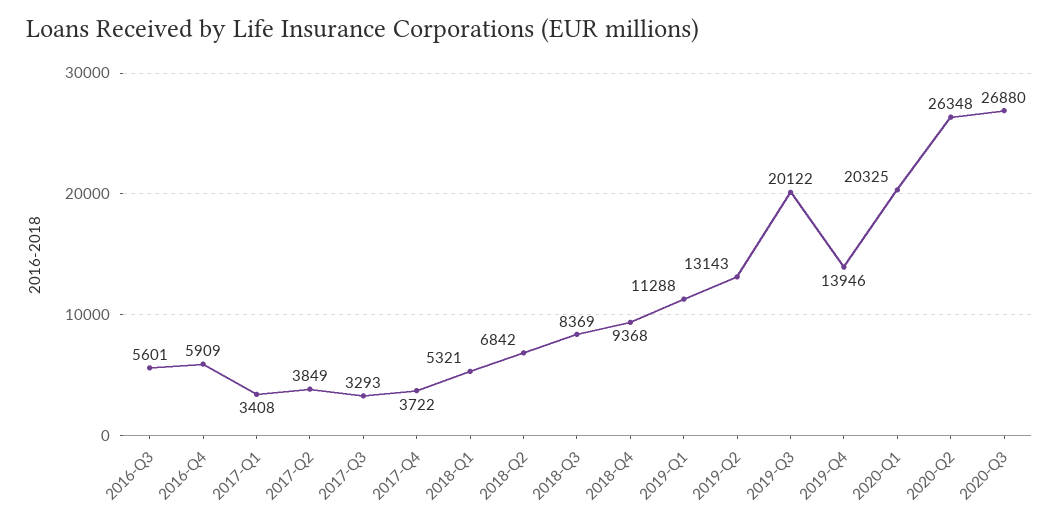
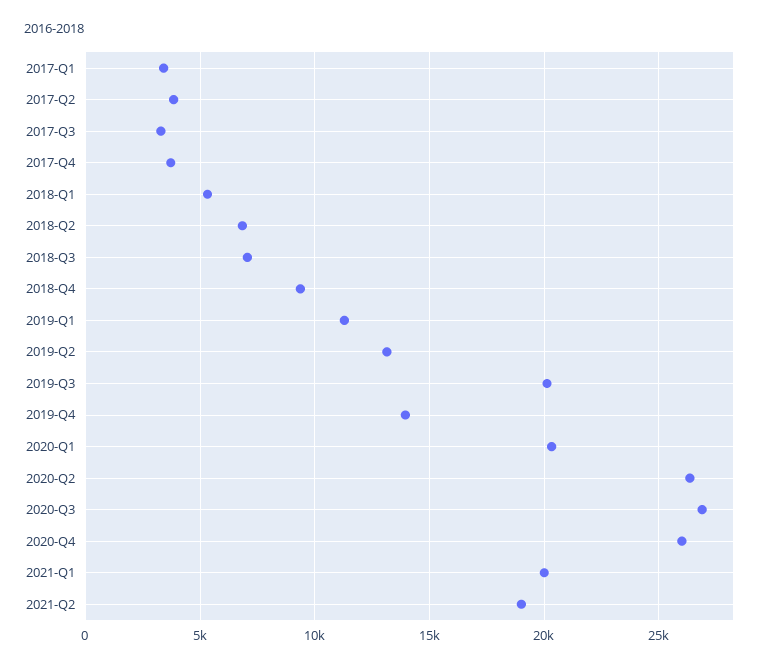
2016-Q3: 5601 -> none
2016-Q4: 5909 -> none
2018-Q3: 8369 -> 7000
2020-Q4: none -> 26000
2021-Q1: none -> 20000
2021-Q2: none -> 19000

